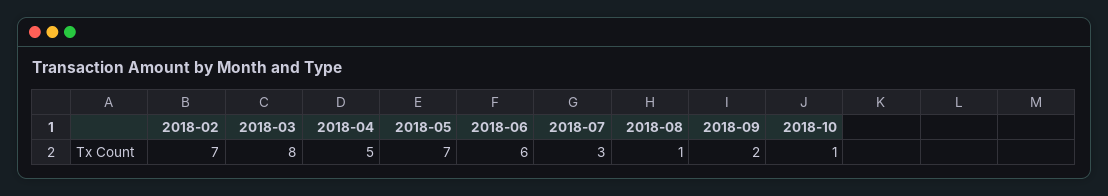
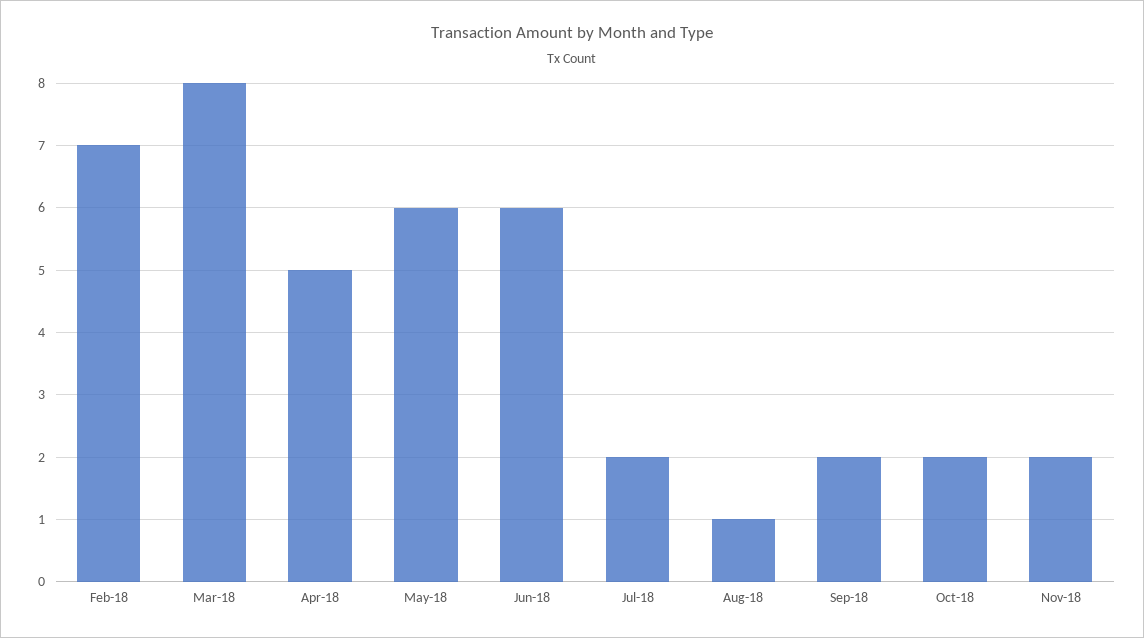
2018-05: 7 -> 6
2018-07: 3 -> 2
2018-10: 1 -> 2
Nov-18: none -> 2

